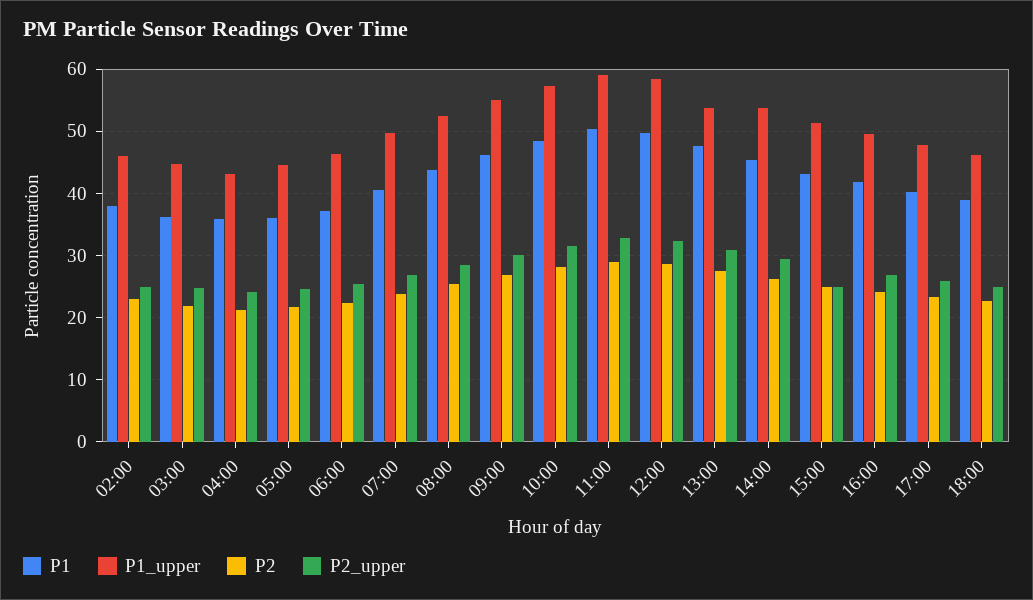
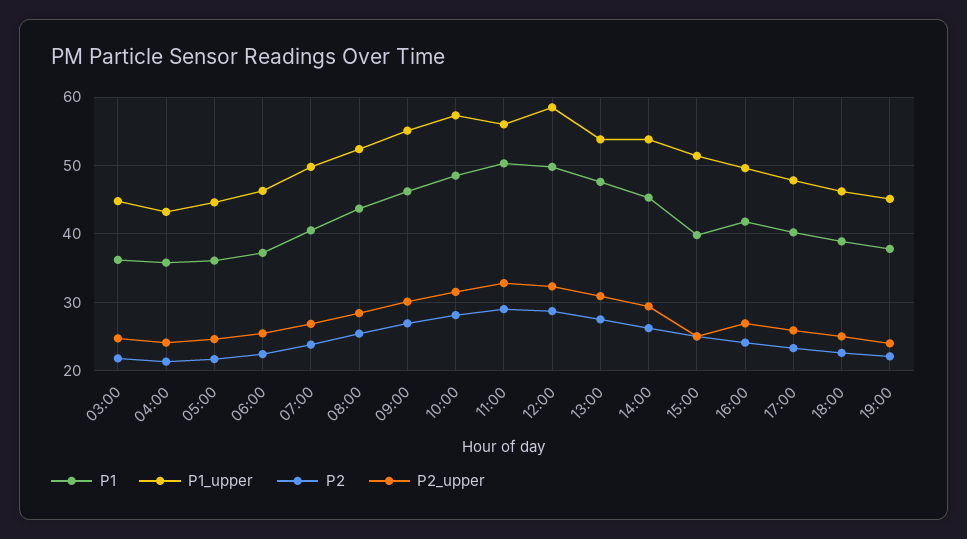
P1, 02:00: 38 -> none
P1_upper, 02:00: 46 -> none
P2, 02:00: 23 -> none
P2_upper, 02:00: 25 -> none
P1_upper, 11:00: 59 -> 56
P1, 15:00: 43 -> 40
P1, 19:00: none -> 38
P1_upper, 19:00: none -> 45
P2, 19:00: none -> 22
P2_upper, 19:00: none -> 24

